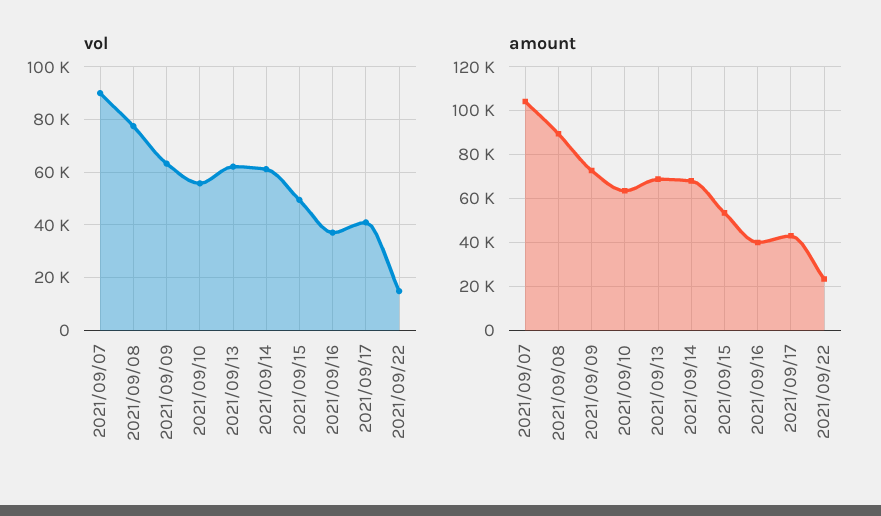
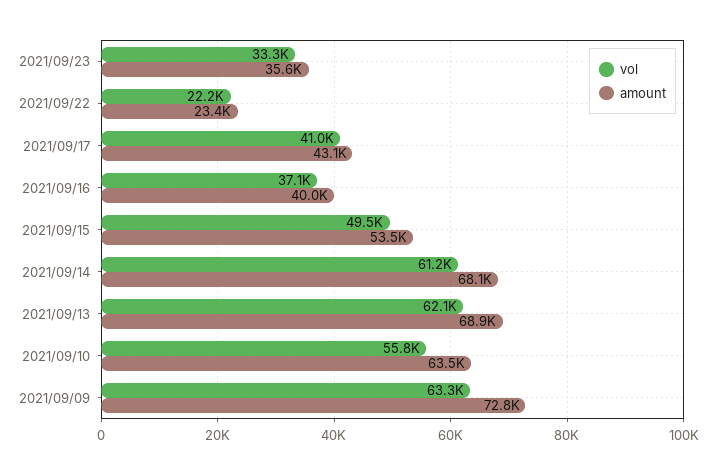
vol, 2021/09/07: 90000 -> none
vol, 2021/09/08: 77500 -> none
vol, 2021/09/22: 15000 -> 22200
amount, 2021/09/07: 105000 -> none
amount, 2021/09/08: 90000 -> none
vol, 2021/09/23: none -> 33300
amount, 2021/09/23: none -> 35600

